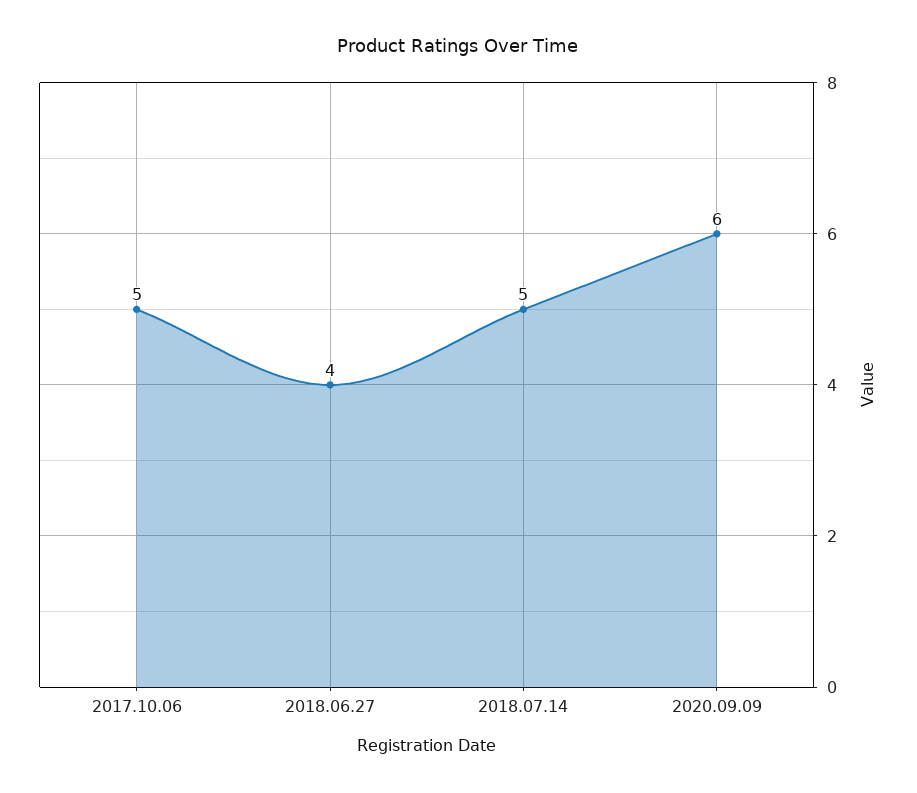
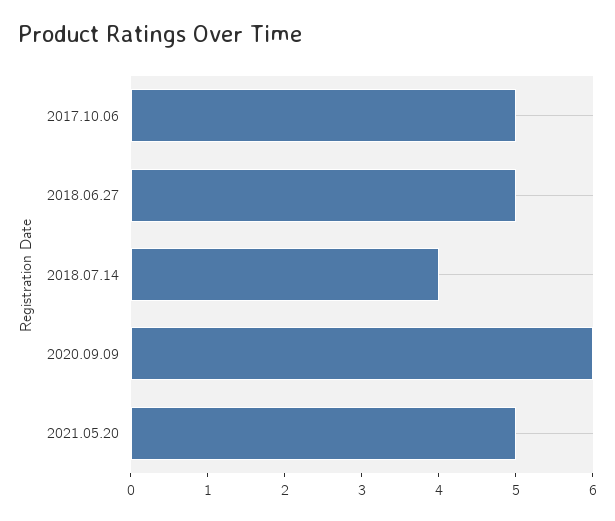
2018.06.27: 4 -> 5
2018.07.14: 5 -> 4
2021.05.20: none -> 5

